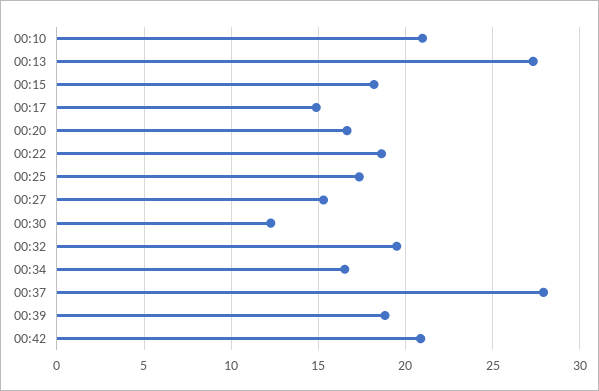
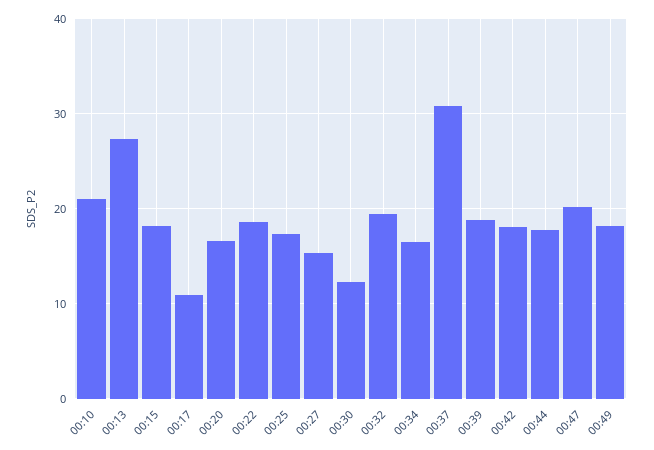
00:17: 15 -> 11
00:37: 28 -> 31
00:42: 21 -> 18
00:44: none -> 18
00:47: none -> 20
00:49: none -> 18

